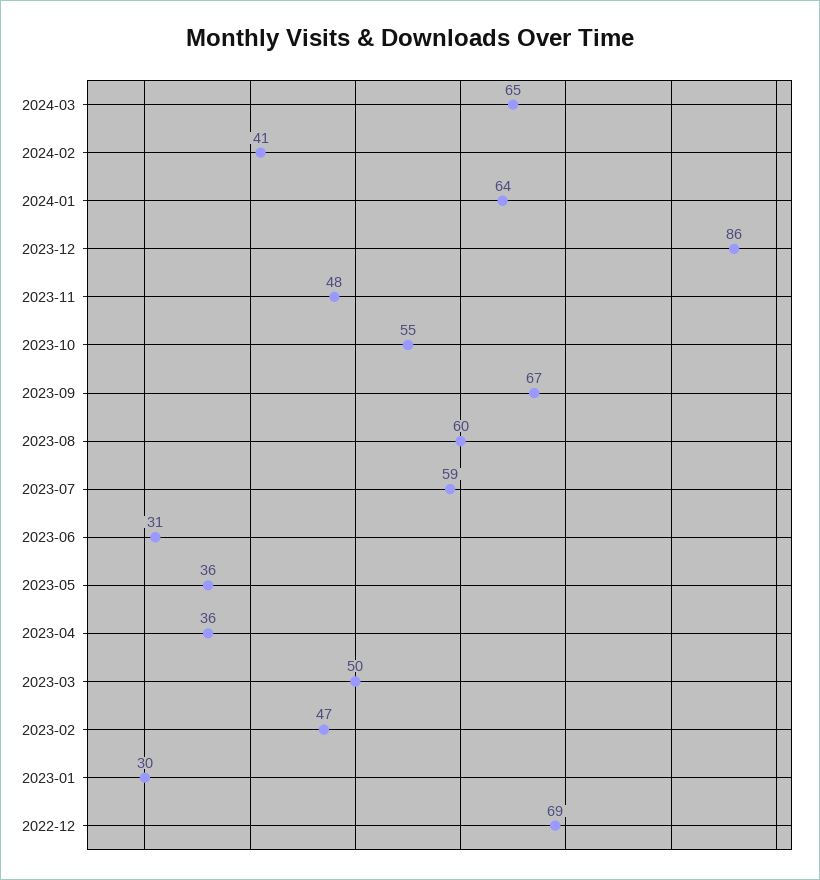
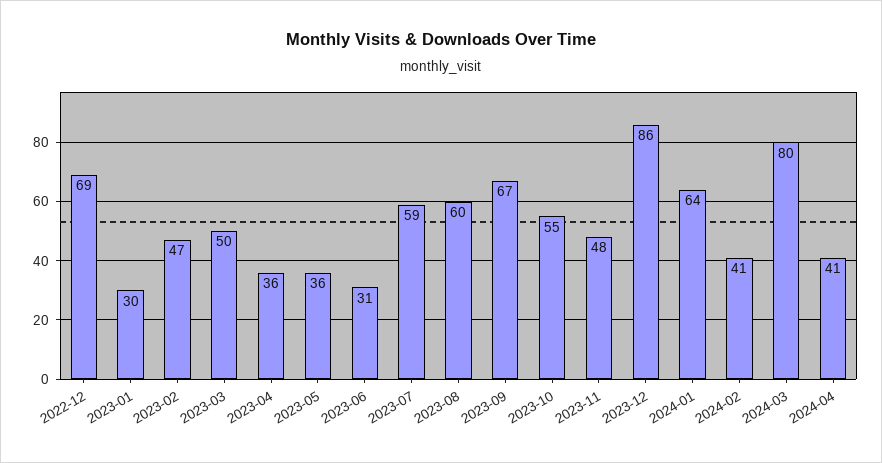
2024-03: 65 -> 80
2024-04: none -> 41

